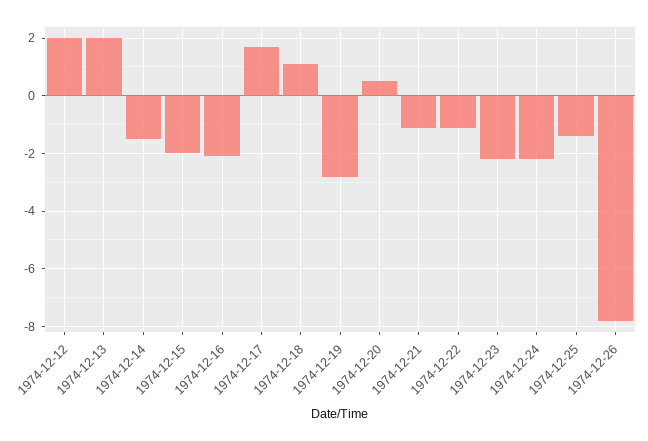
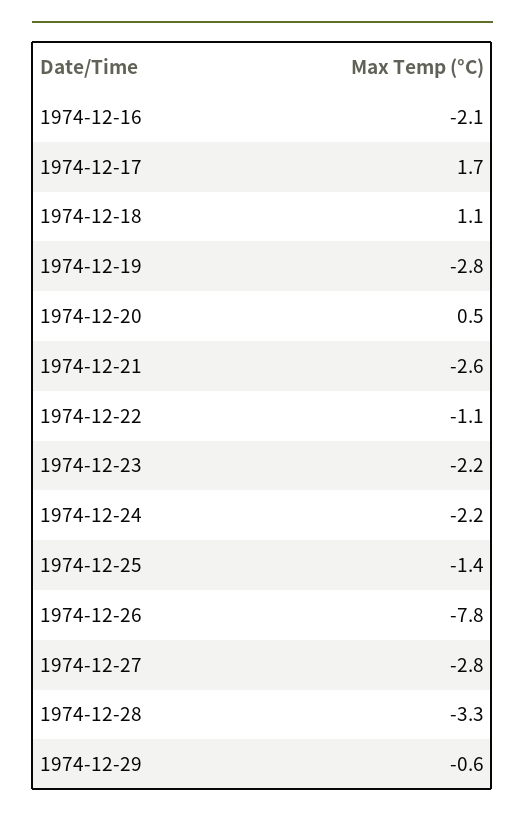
1974-12-12: 2 -> none
1974-12-13: 2 -> none
1974-12-14: -1.5 -> none
1974-12-15: -2 -> none
1974-12-21: -1 -> -2.6
1974-12-27: none -> -2.8
1974-12-28: none -> -3.3
1974-12-29: none -> -0.6

